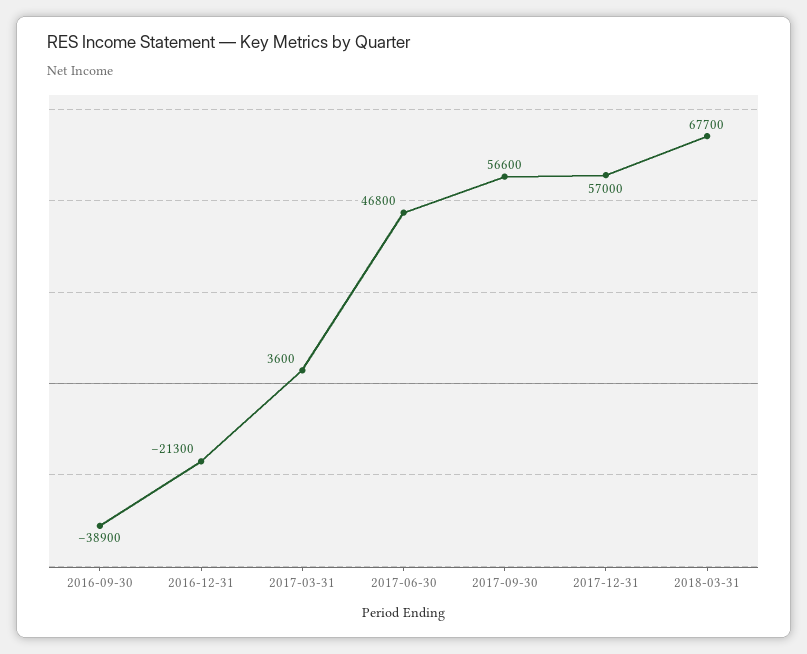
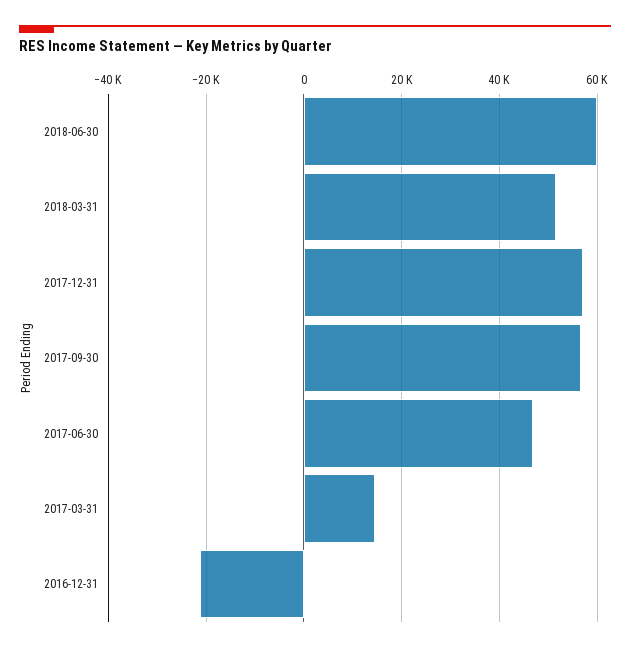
2016-09-30: -38900 -> none
2017-03-31: 3600 -> 14000
2018-03-31: 67700 -> 52000
2018-06-30: none -> 60000

